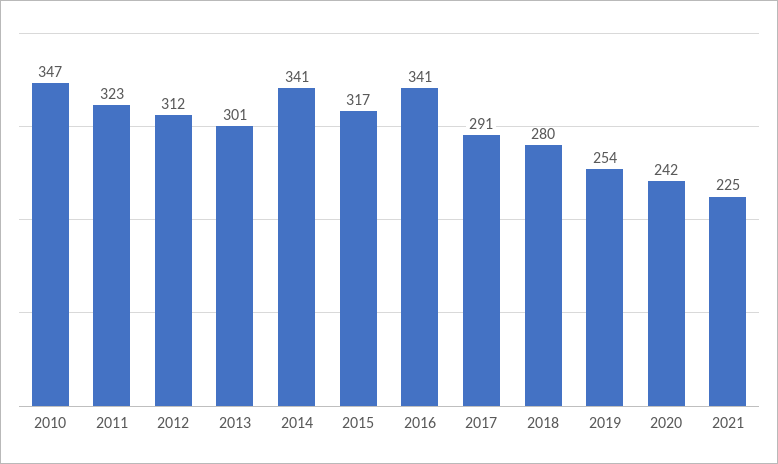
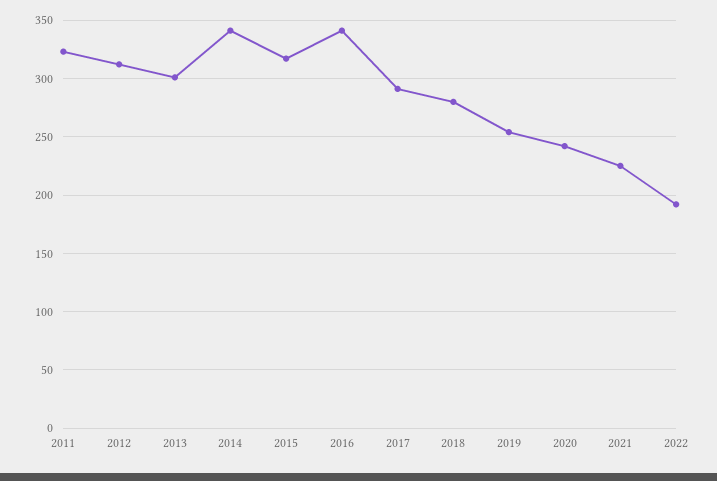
2010: 347 -> none
2022: none -> 190

